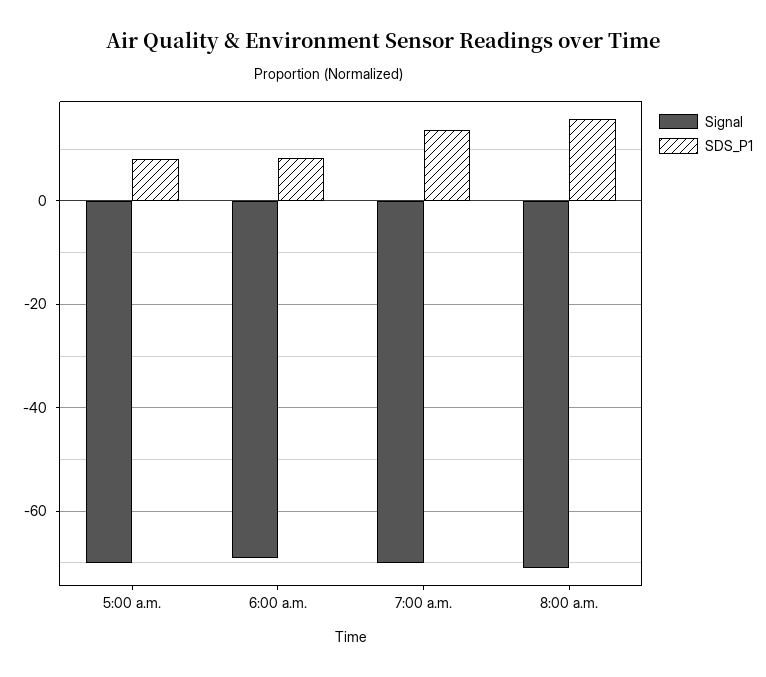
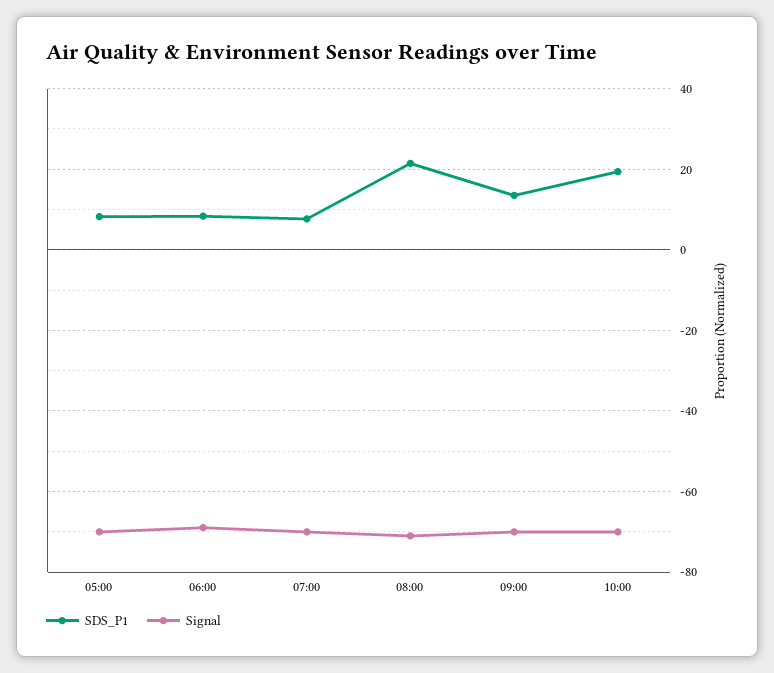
SDS_P1, 7:00 a.m.: 14 -> 8
SDS_P1, 8:00 a.m.: 16 -> 22
SDS_P1, 09:00: none -> 14
Signal, 09:00: none -> -70
SDS_P1, 10:00: none -> 20
Signal, 10:00: none -> -70

